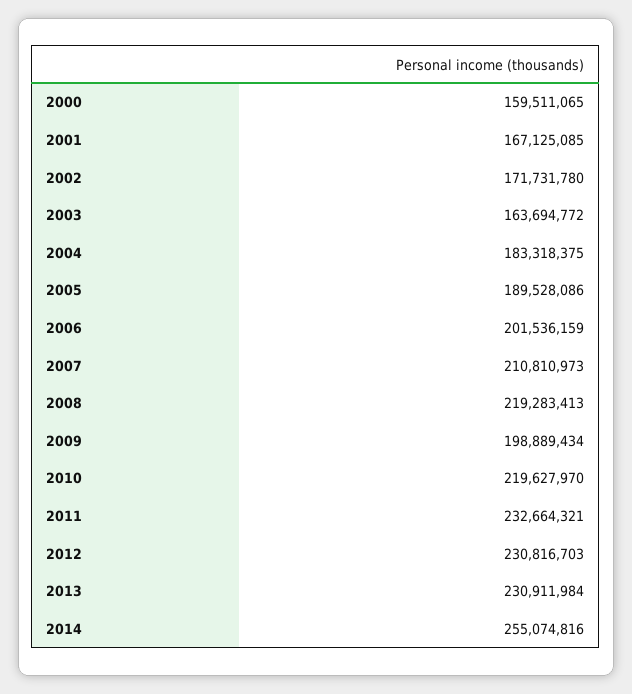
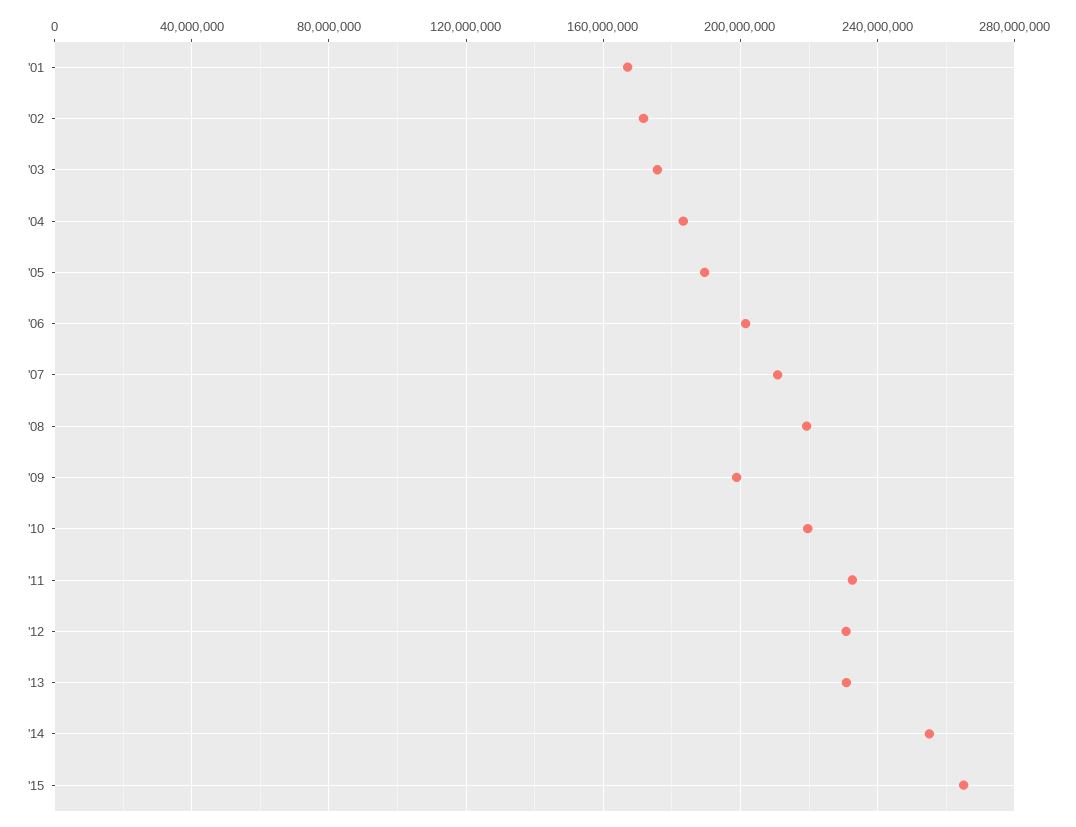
2000: 159511065 -> none
2003: 163694772 -> 175000000
'15: none -> 265000000

